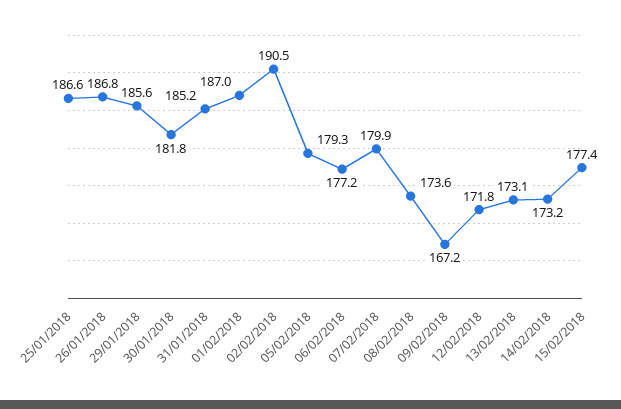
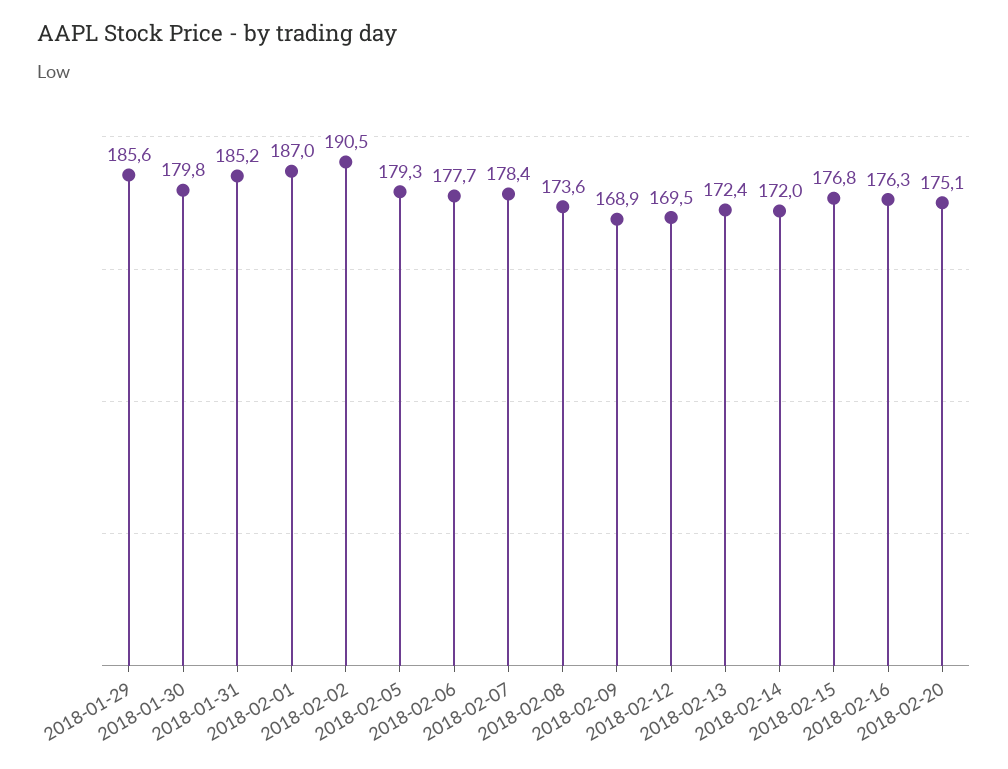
25/01/2018: 186.6 -> none
26/01/2018: 186.8 -> none
30/01/2018: 181.8 -> 179.8
06/02/2018: 177.2 -> 177.7
07/02/2018: 179.9 -> 178.4
09/02/2018: 167.2 -> 168.9
12/02/2018: 171.8 -> 169.5
13/02/2018: 173.1 -> 172.4
14/02/2018: 173.2 -> 172
15/02/2018: 177.4 -> 176.8
2018-02-16: none -> 176.3
2018-02-20: none -> 175.1

